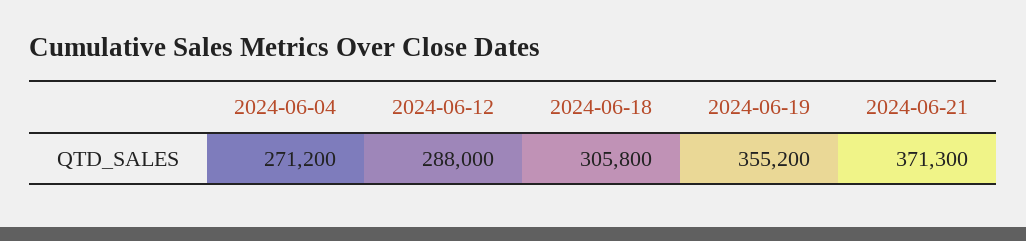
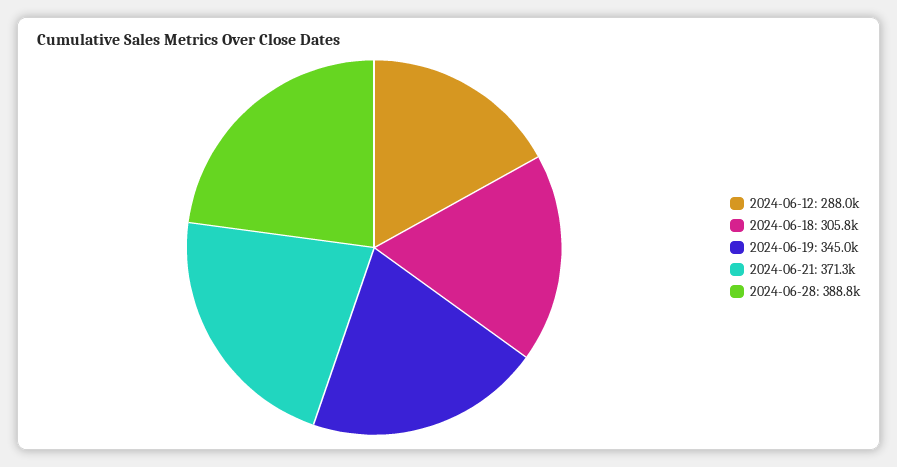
2024-06-04: 271200 -> none
2024-06-19: 355200 -> 345000
2024-06-28: none -> 388800

